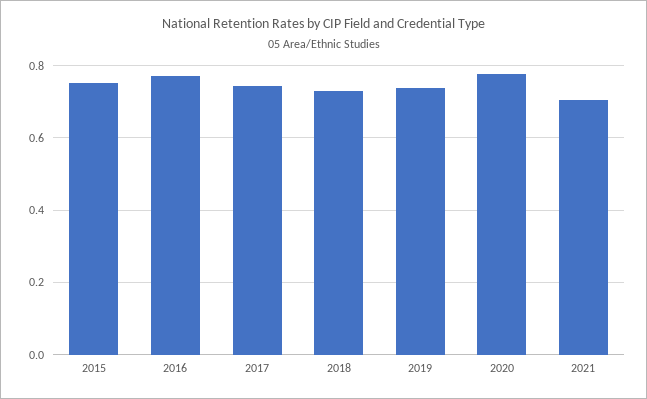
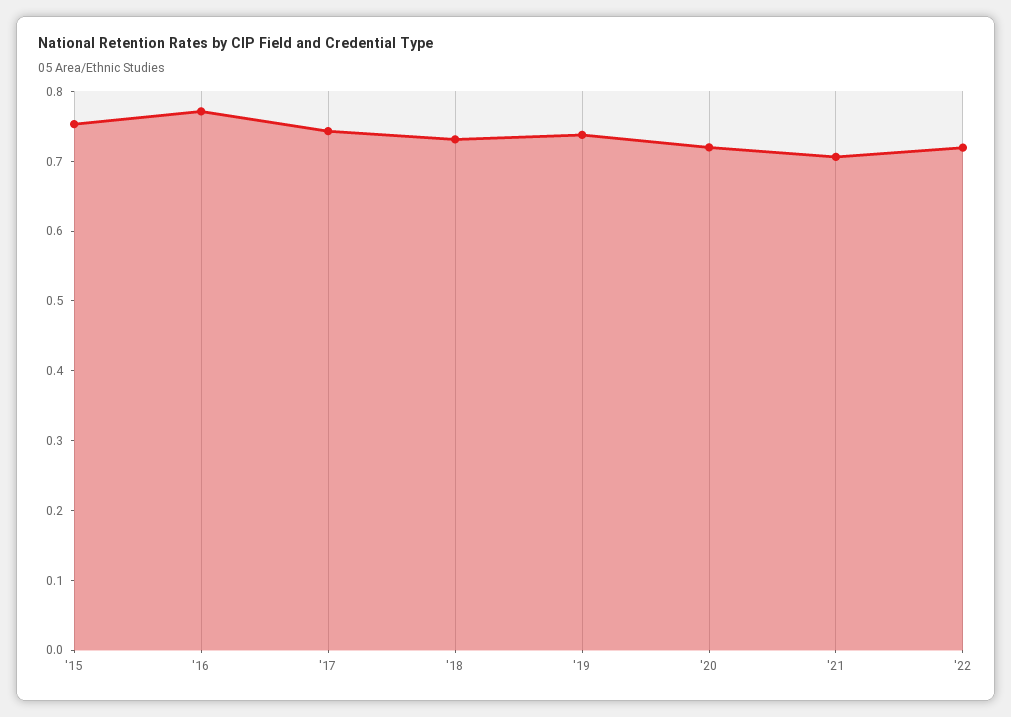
2020: 0.78 -> 0.72
'22: none -> 0.72

